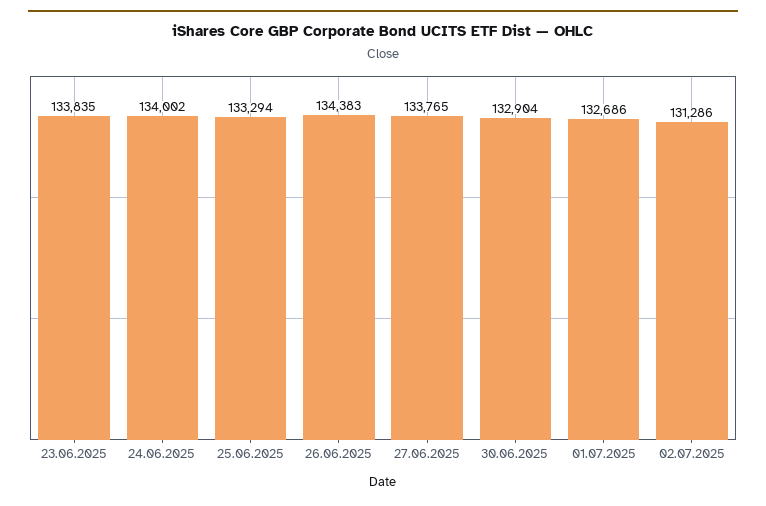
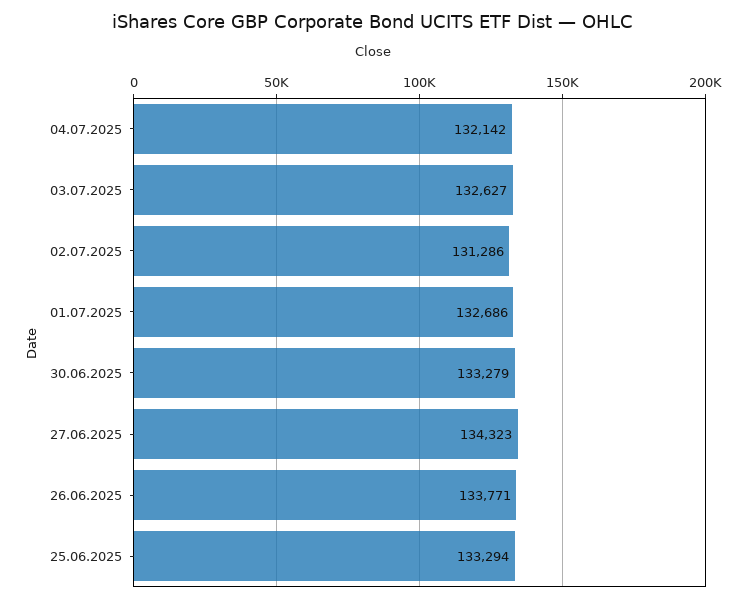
23.06.2025: 133835 -> none
24.06.2025: 134002 -> none
26.06.2025: 134383 -> 133771
27.06.2025: 133765 -> 134323
30.06.2025: 132904 -> 133279
04.07.2025: none -> 132142
03.07.2025: none -> 132627

